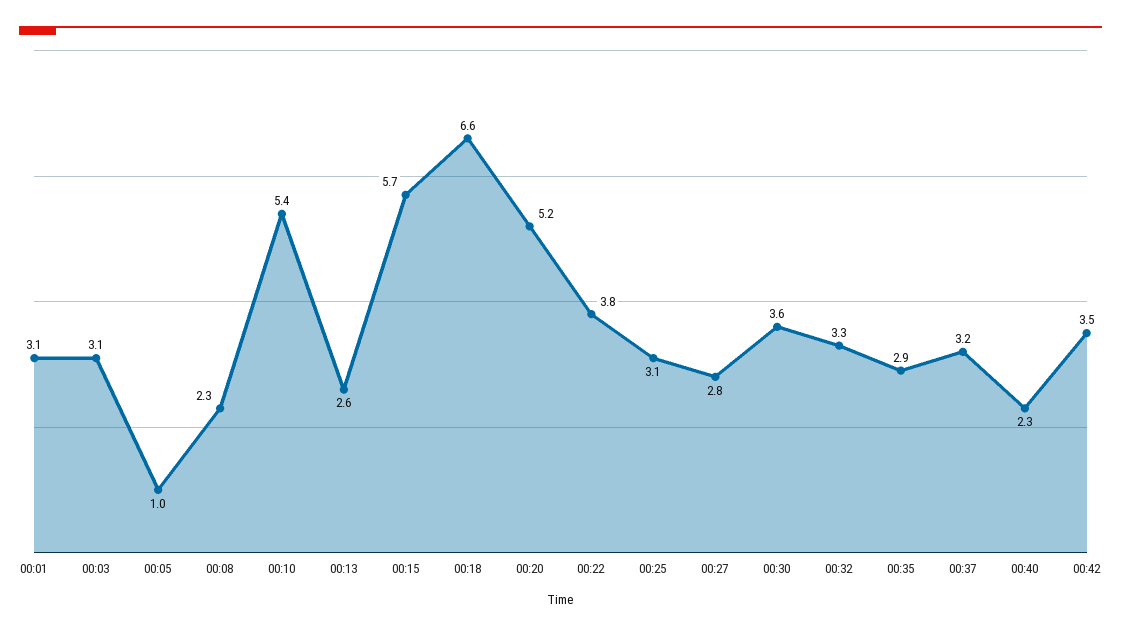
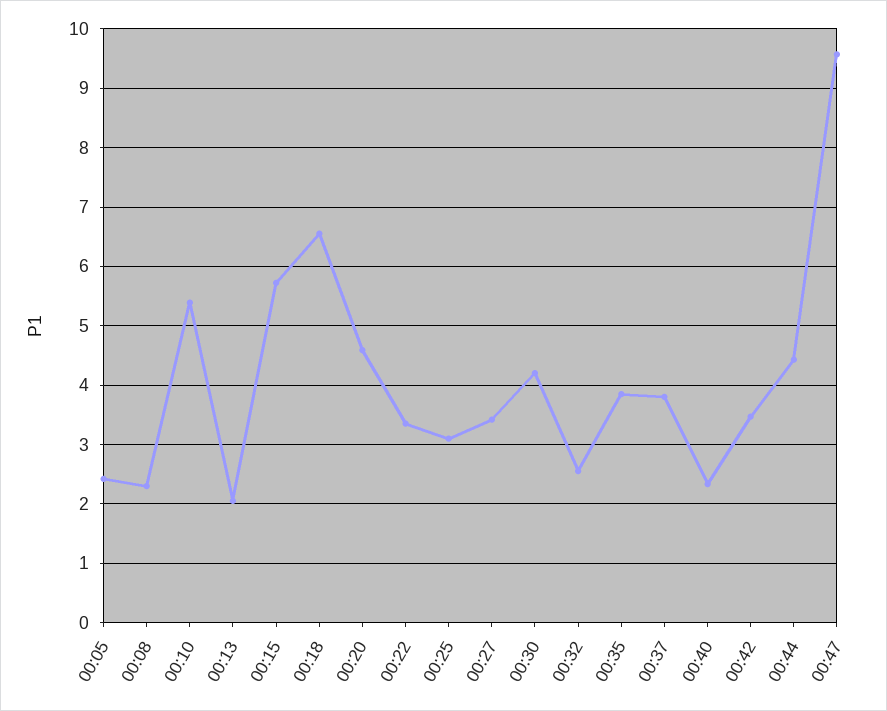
00:01: 3.1 -> none
00:03: 3.1 -> none
00:05: 1 -> 2.4
00:13: 2.6 -> 2
00:20: 5.2 -> 4.6
00:22: 3.8 -> 3.4
00:27: 2.8 -> 3.4
00:30: 3.6 -> 4.2
00:32: 3.3 -> 2.6
00:35: 2.9 -> 3.8
00:37: 3.2 -> 3.8
00:44: none -> 4.4
00:47: none -> 9.6

